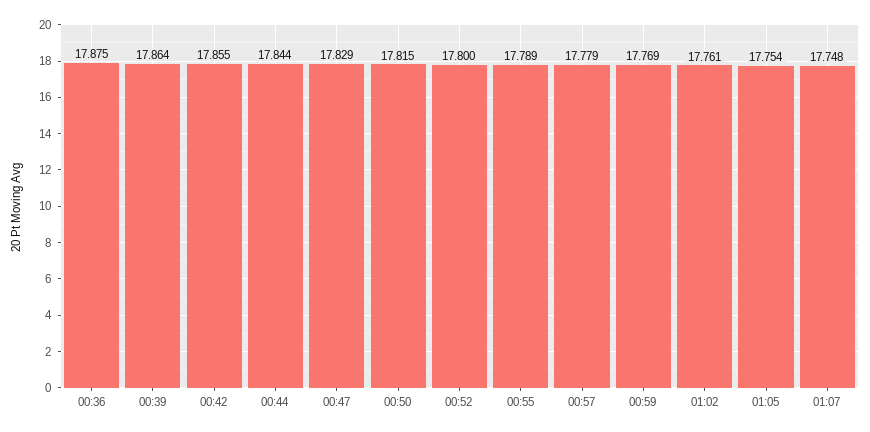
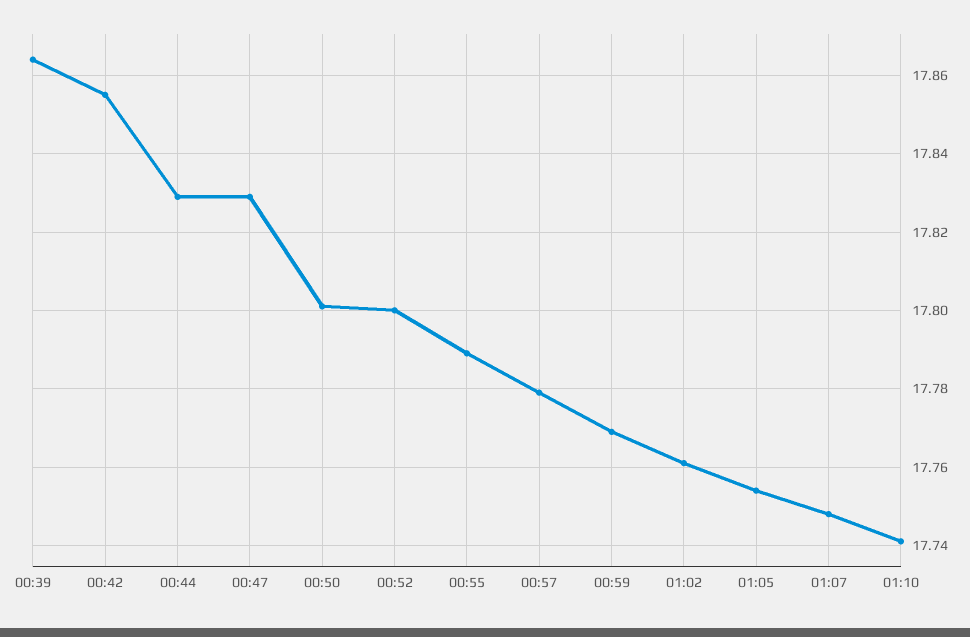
00:36: 17.875 -> none
00:44: 17.844 -> 17.83
00:50: 17.815 -> 17.8
01:10: none -> 17.74

